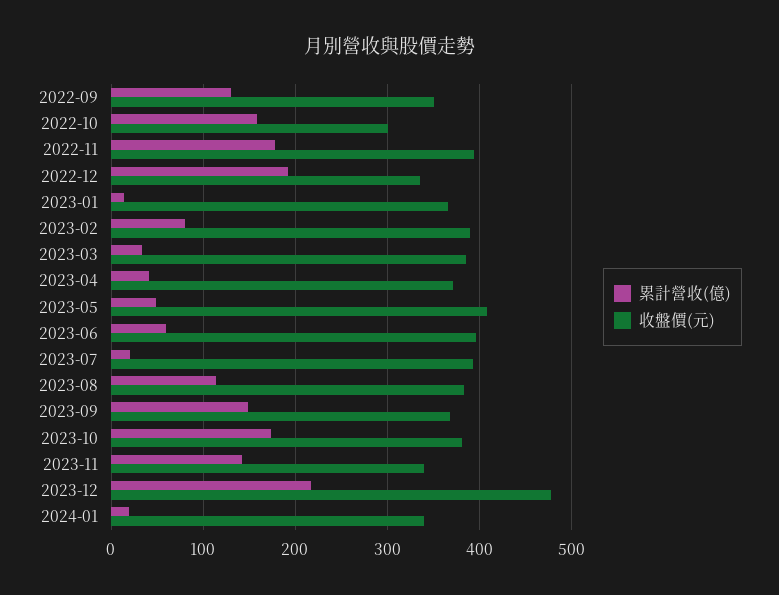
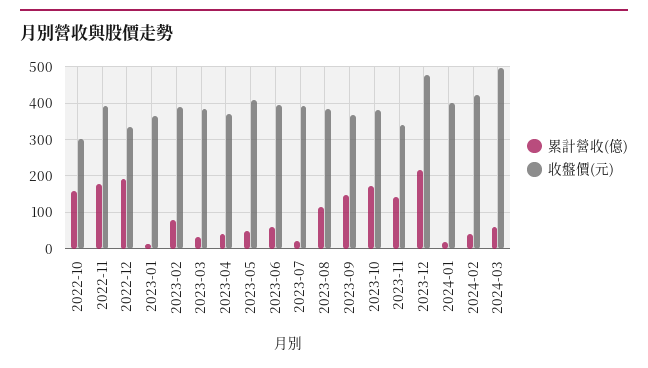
累計營收(億), 2022-09: 130 -> none
收盤價(元), 2022-09: 350 -> none
收盤價(元), 2024-01: 340 -> 400
累計營收(億), 2024-02: none -> 40
收盤價(元), 2024-02: none -> 420
累計營收(億), 2024-03: none -> 60
收盤價(元), 2024-03: none -> 500

